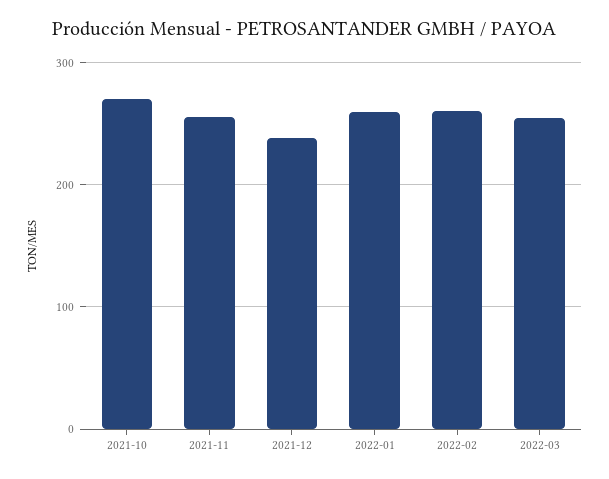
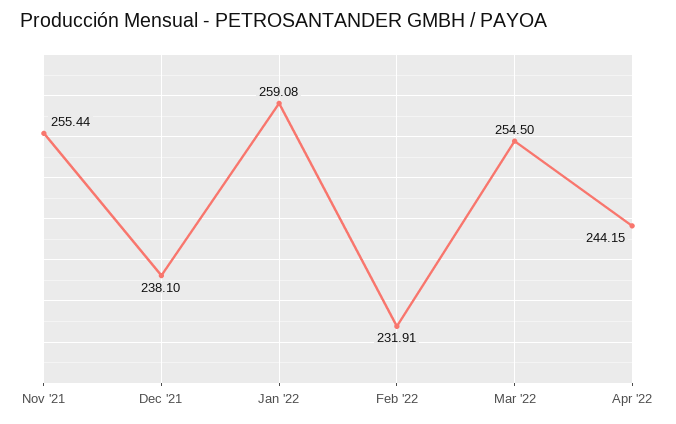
2021-10: 270 -> none
2022-02: 260 -> 231.91
Apr '22: none -> 244.15

